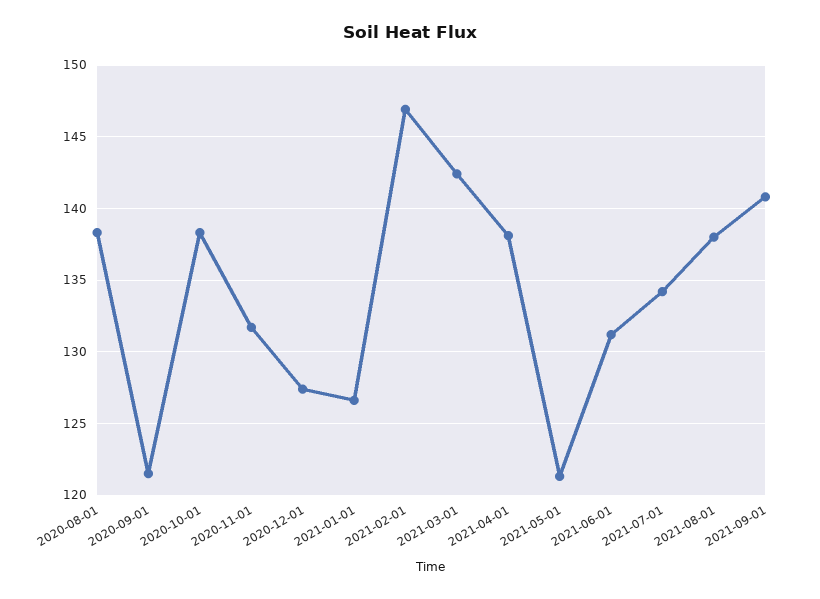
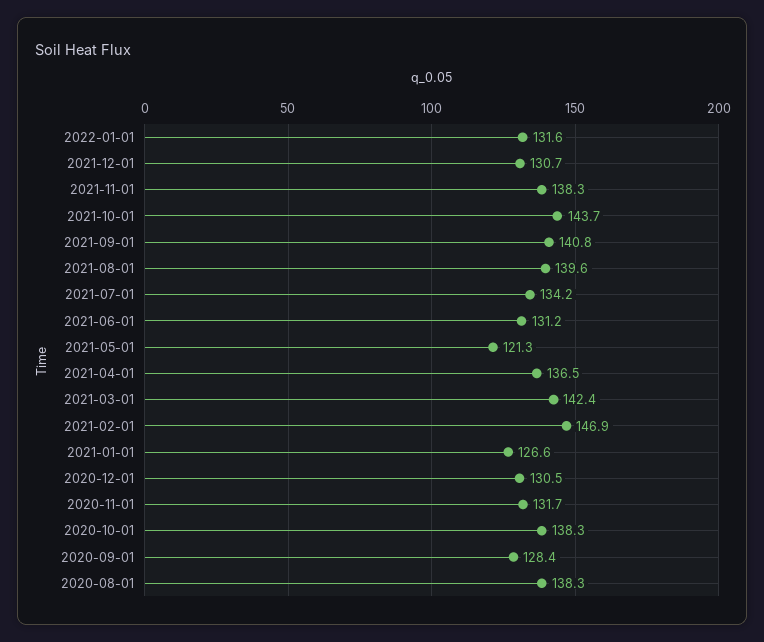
2020-09-01: 121.5 -> 128.4
2020-12-01: 127.5 -> 130.5
2021-04-01: 138 -> 136.5
2021-08-01: 138 -> 139.6
2022-01-01: none -> 131.6
2021-12-01: none -> 130.7
2021-11-01: none -> 138.3
2021-10-01: none -> 143.7

